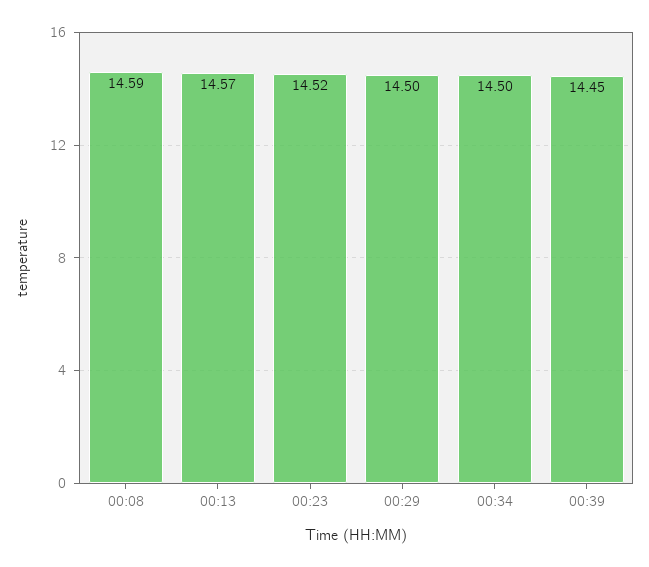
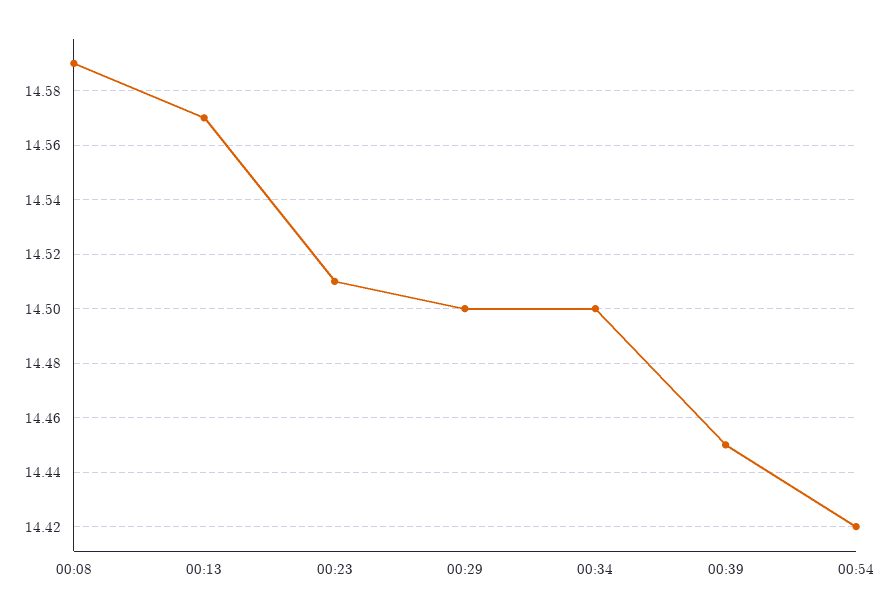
00:23: 14.52 -> 14.51
00:54: none -> 14.42

